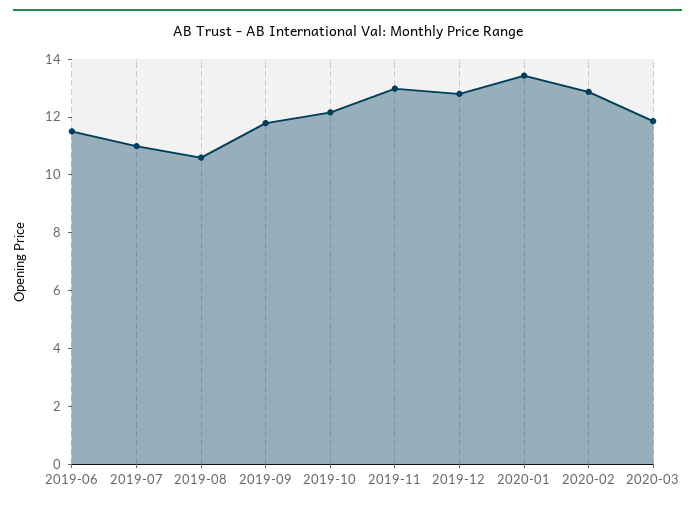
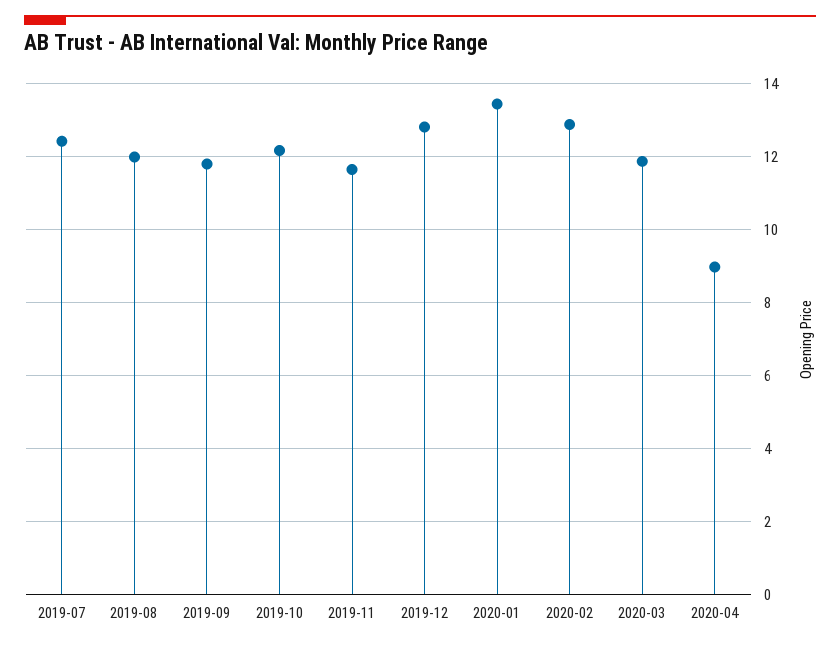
2019-06: 11.5 -> none
2019-07: 11 -> 12.4
2019-08: 10.5 -> 12
2019-11: 13 -> 11.6
2020-04: none -> 9

